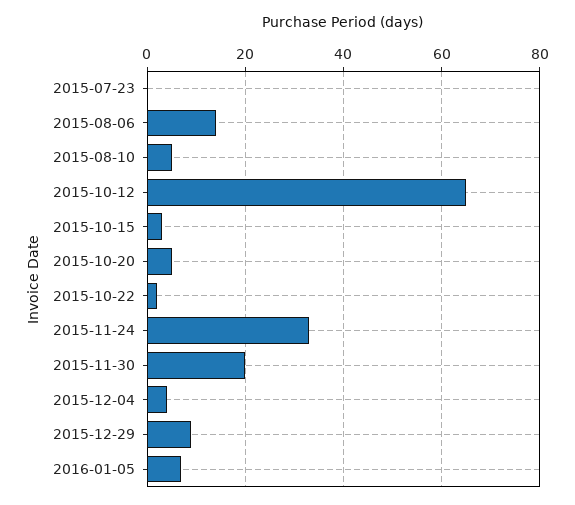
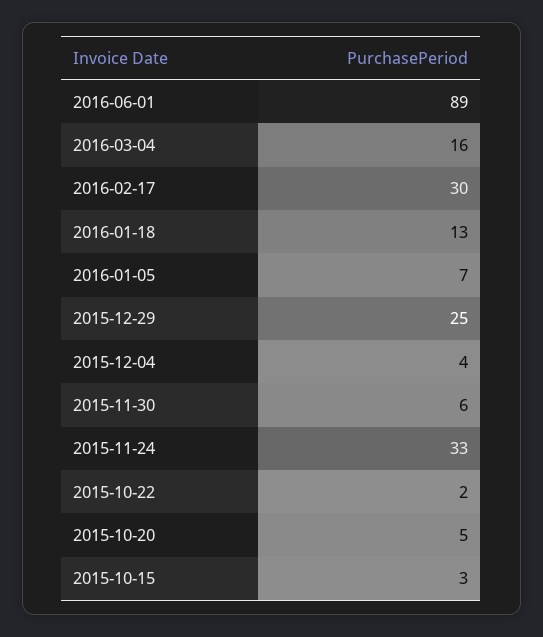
2015-07-23: 0 -> none
2015-08-06: 15 -> none
2015-08-10: 5 -> none
2015-10-12: 65 -> none
2015-11-30: 20 -> 6
2015-12-29: 10 -> 25
2016-06-01: none -> 89
2016-03-04: none -> 16
2016-02-17: none -> 30
2016-01-18: none -> 13

